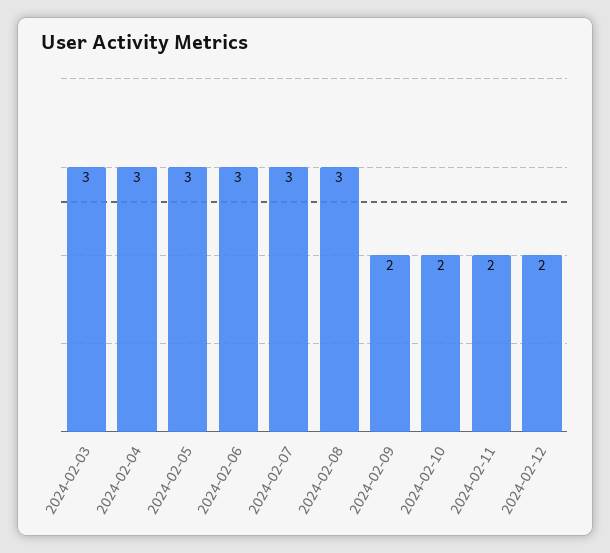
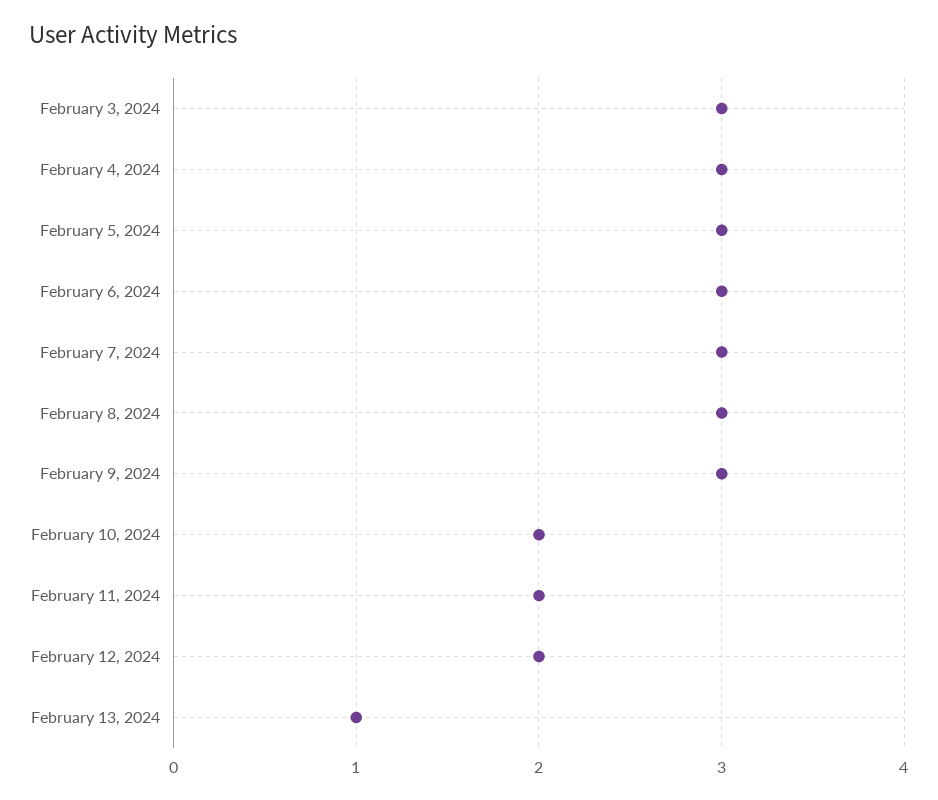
2024-02-09: 2 -> 3
February 13, 2024: none -> 1

